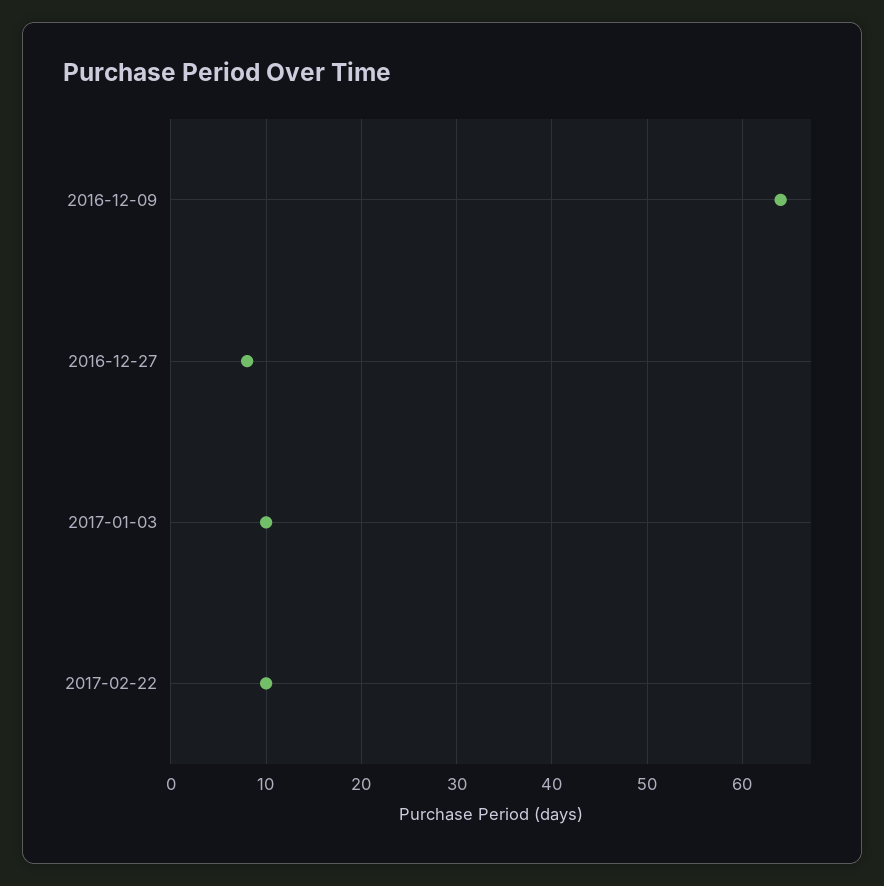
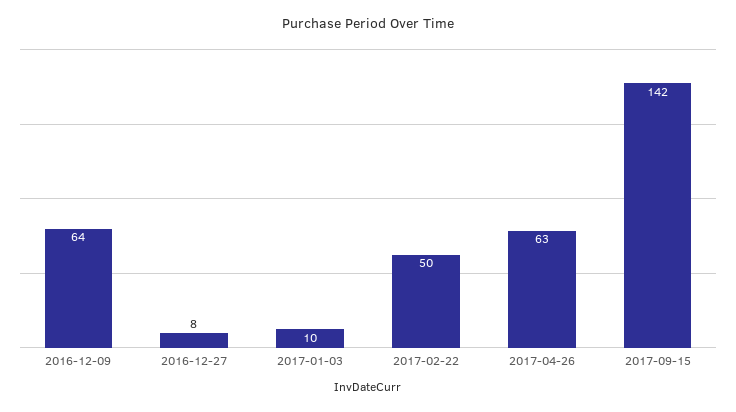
2017-02-22: 10 -> 50
2017-04-26: none -> 63
2017-09-15: none -> 142

